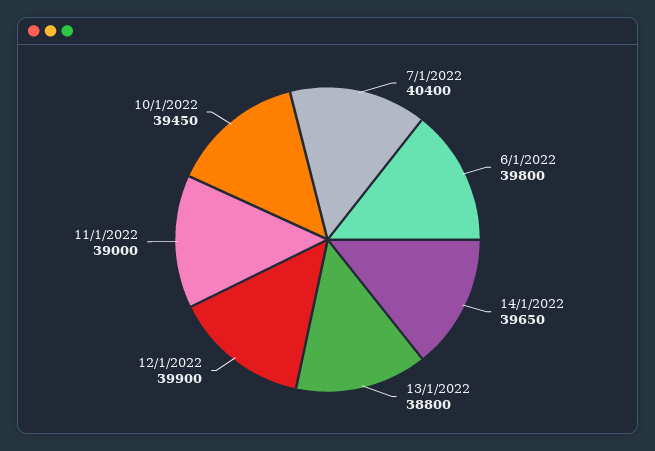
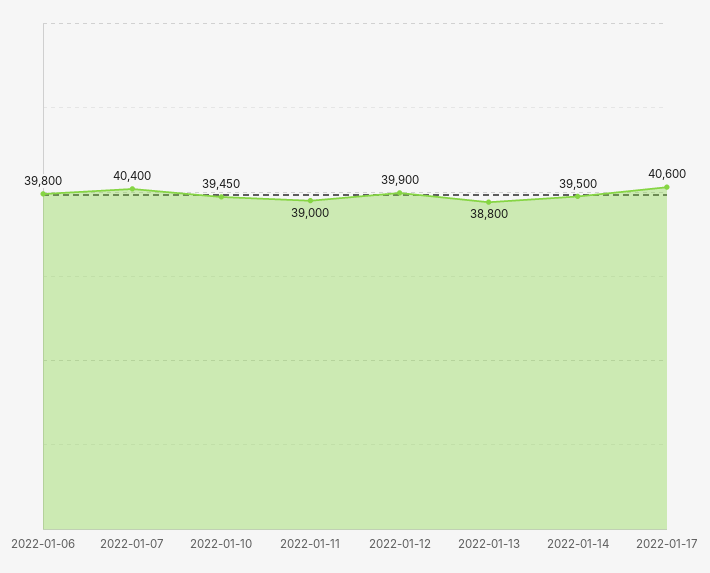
14/1/2022: 39650 -> 39500
2022-01-17: none -> 40600

